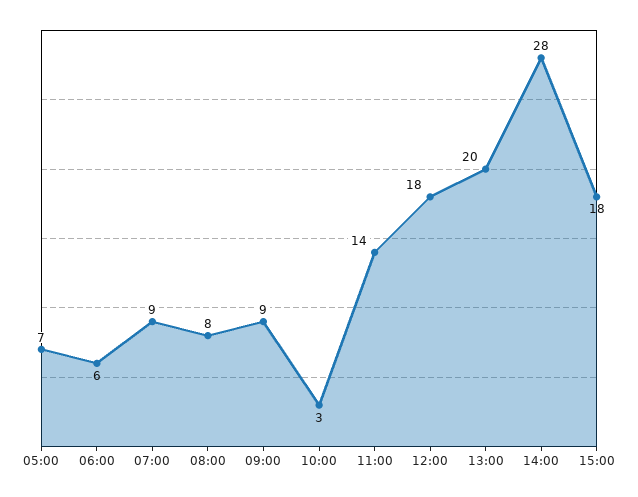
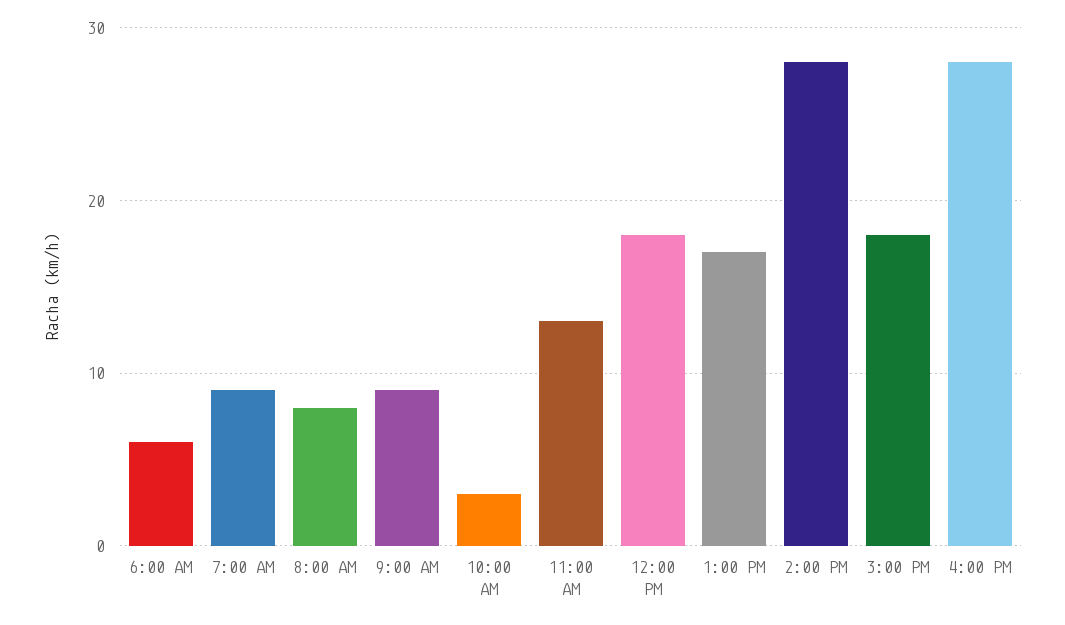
05:00: 7 -> none
11:00: 14 -> 13
13:00: 20 -> 17
4:00 PM: none -> 28

